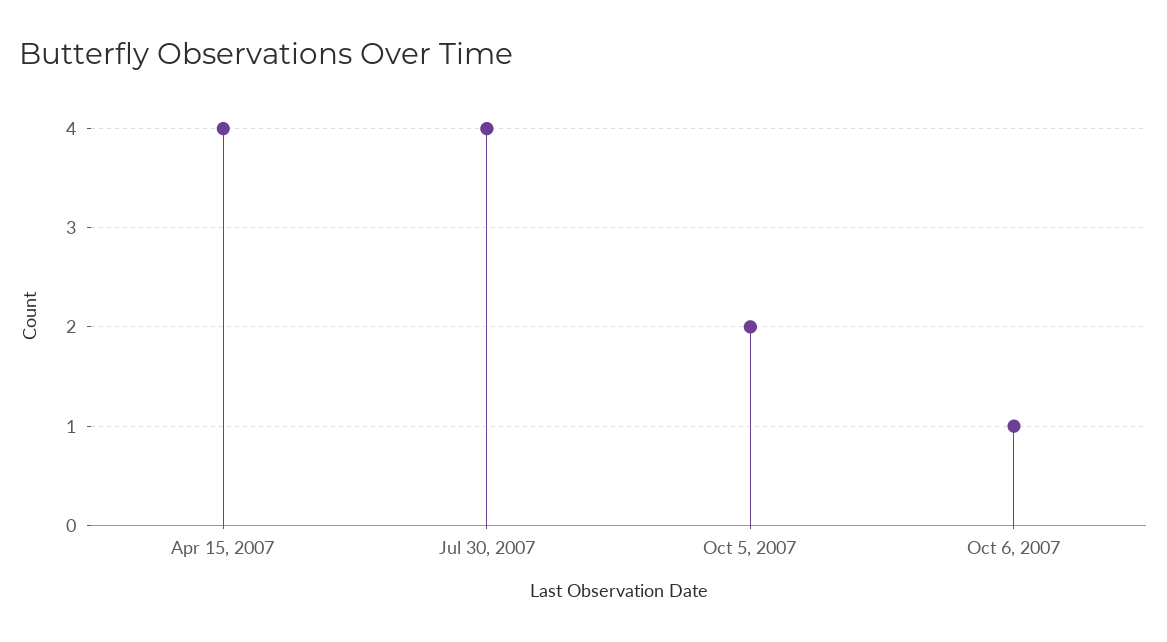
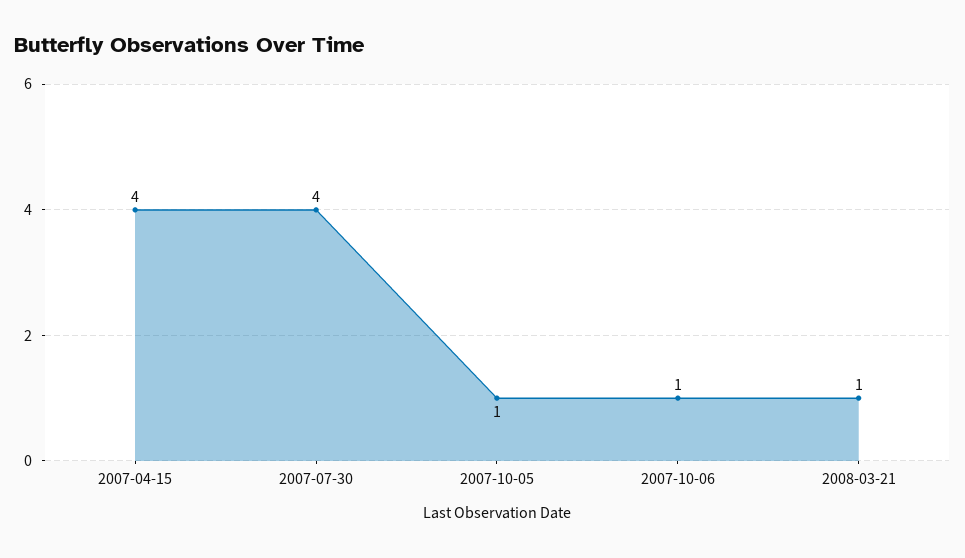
Oct 5, 2007: 2 -> 1
2008-03-21: none -> 1

